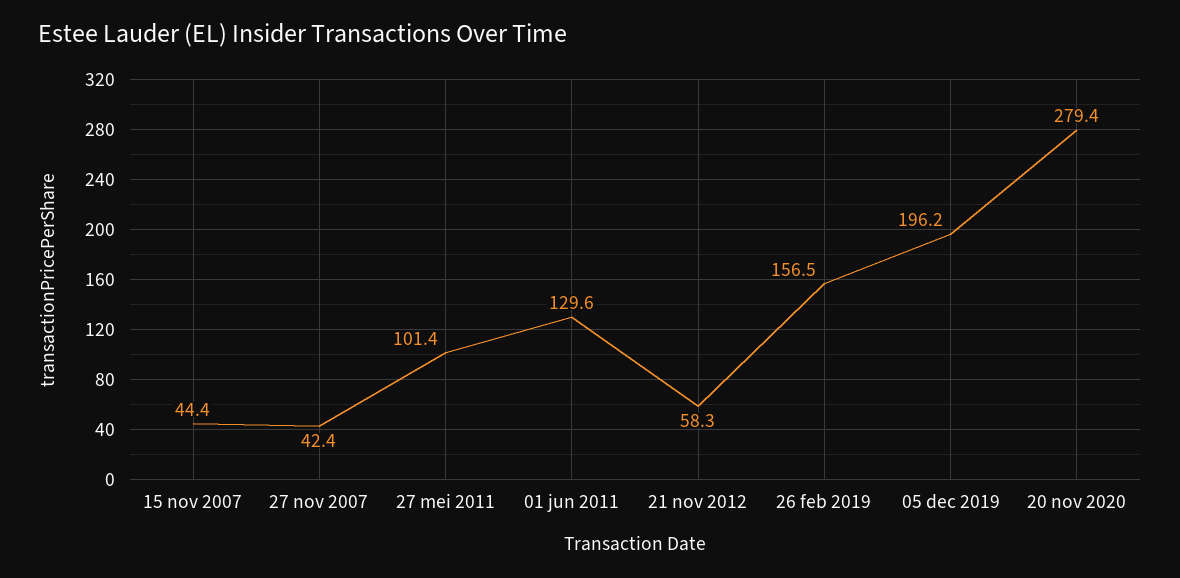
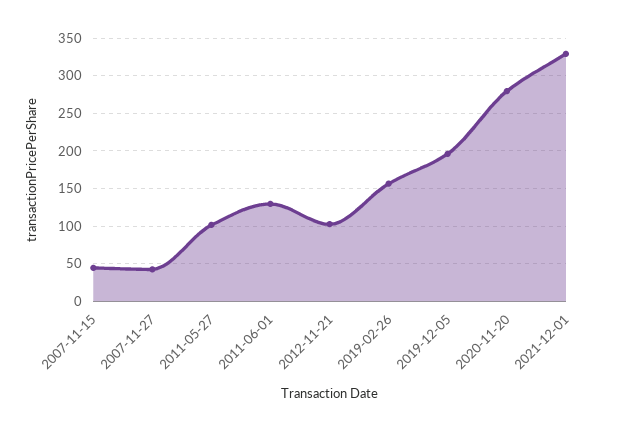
21 nov 2012: 58.3 -> 100
2021-12-01: none -> 330

